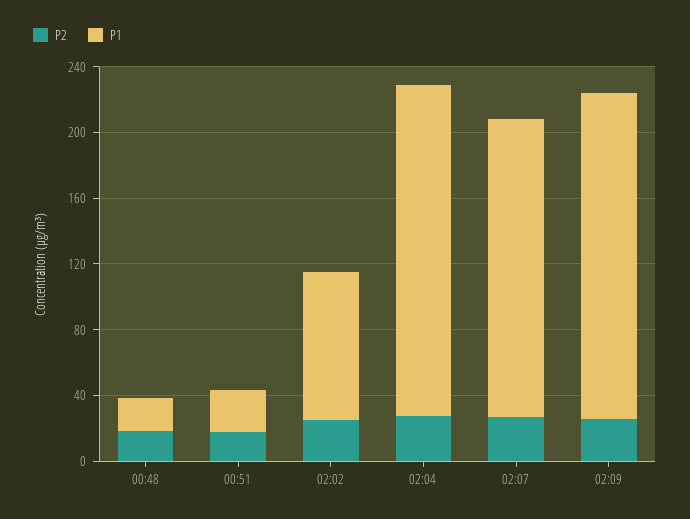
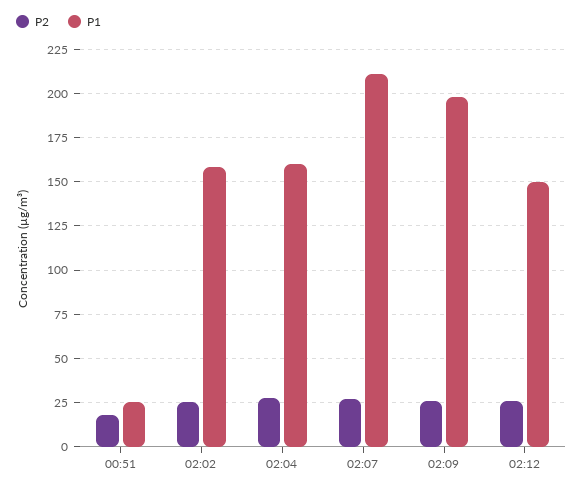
P2, 00:48: 20 -> none
P1, 00:48: 20 -> none
P1, 02:02: 90 -> 160
P1, 02:04: 200 -> 160
P1, 02:07: 180 -> 210
P2, 02:12: none -> 25
P1, 02:12: none -> 150

